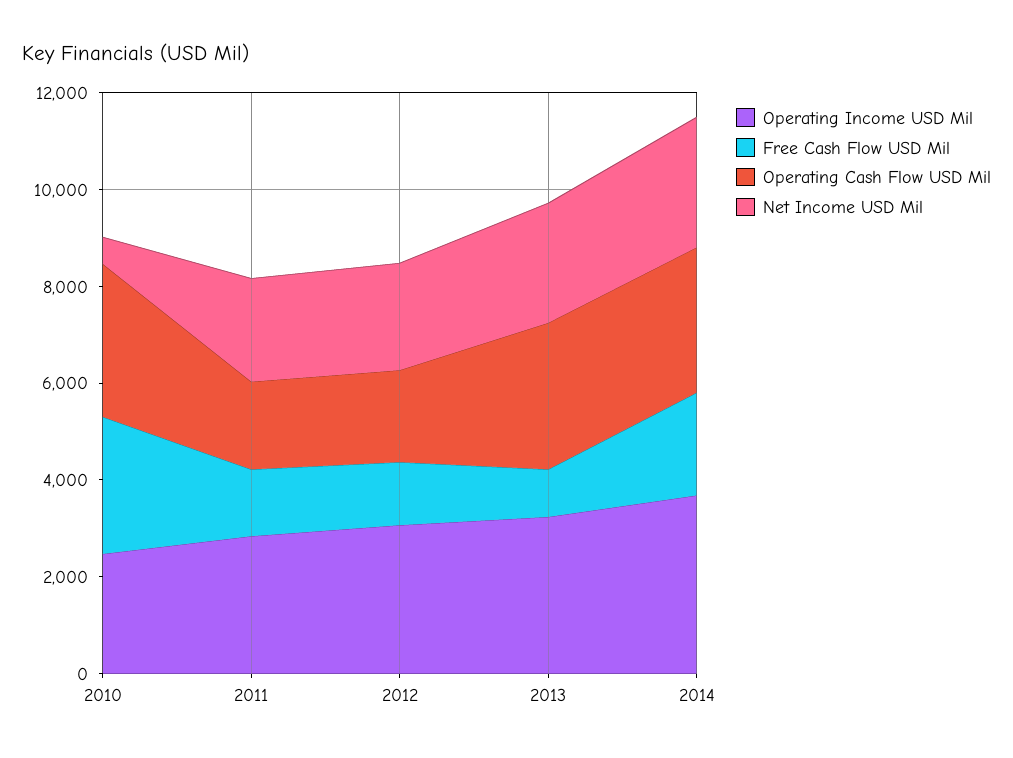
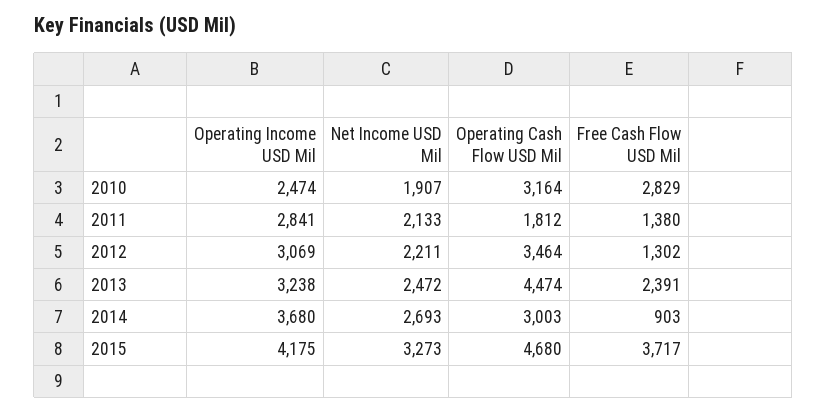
Net Income USD Mil, 2010: 500 -> 1907
Operating Cash Flow USD Mil, 2012: 2000 -> 3464
Free Cash Flow USD Mil, 2013: 1000 -> 2391
Operating Cash Flow USD Mil, 2013: 3000 -> 4474
Free Cash Flow USD Mil, 2014: 2000 -> 903
Operating Income USD Mil, 2015: none -> 4175
Net Income USD Mil, 2015: none -> 3273
Operating Cash Flow USD Mil, 2015: none -> 4680
Free Cash Flow USD Mil, 2015: none -> 3717

